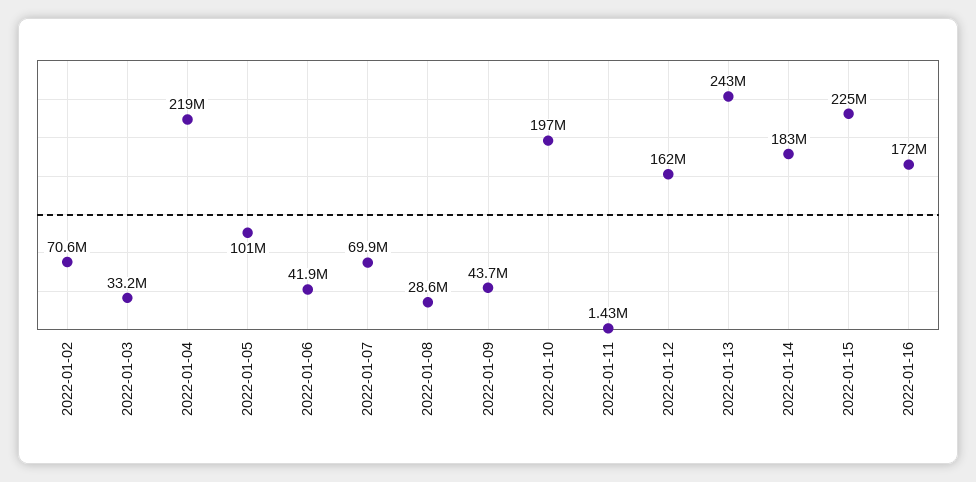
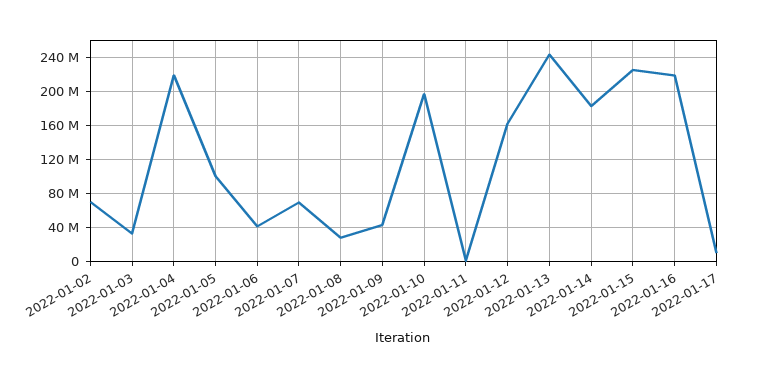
2022-01-16: 172000000 -> 220000000
2022-01-17: none -> 10000000

